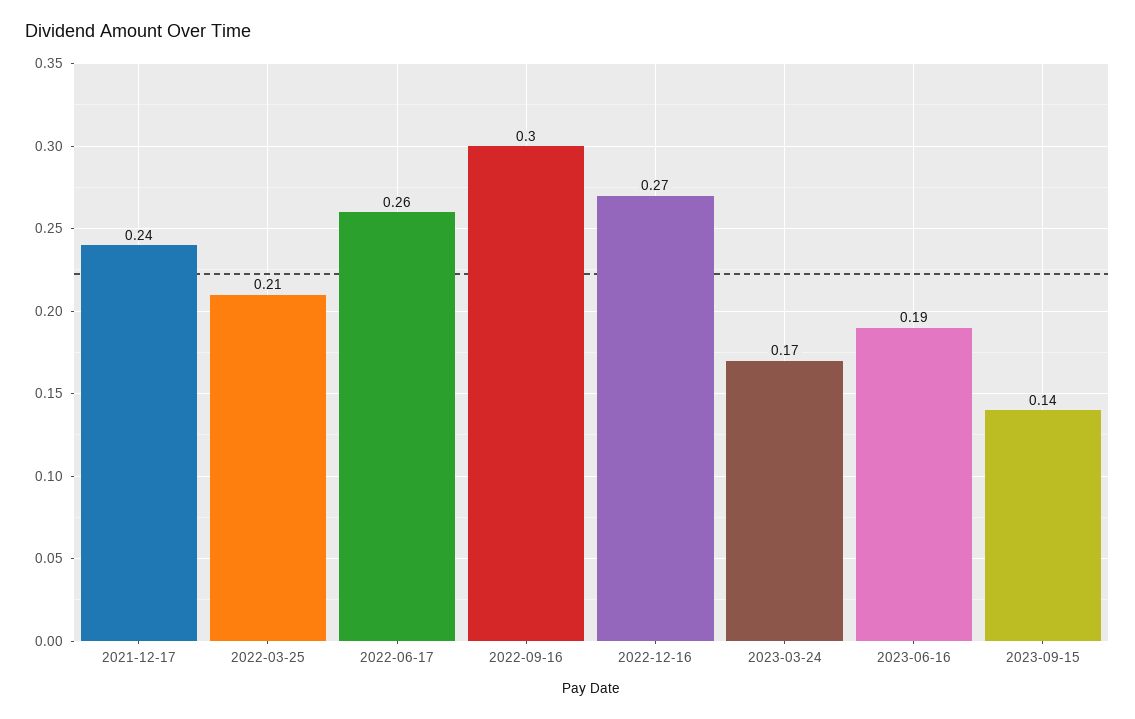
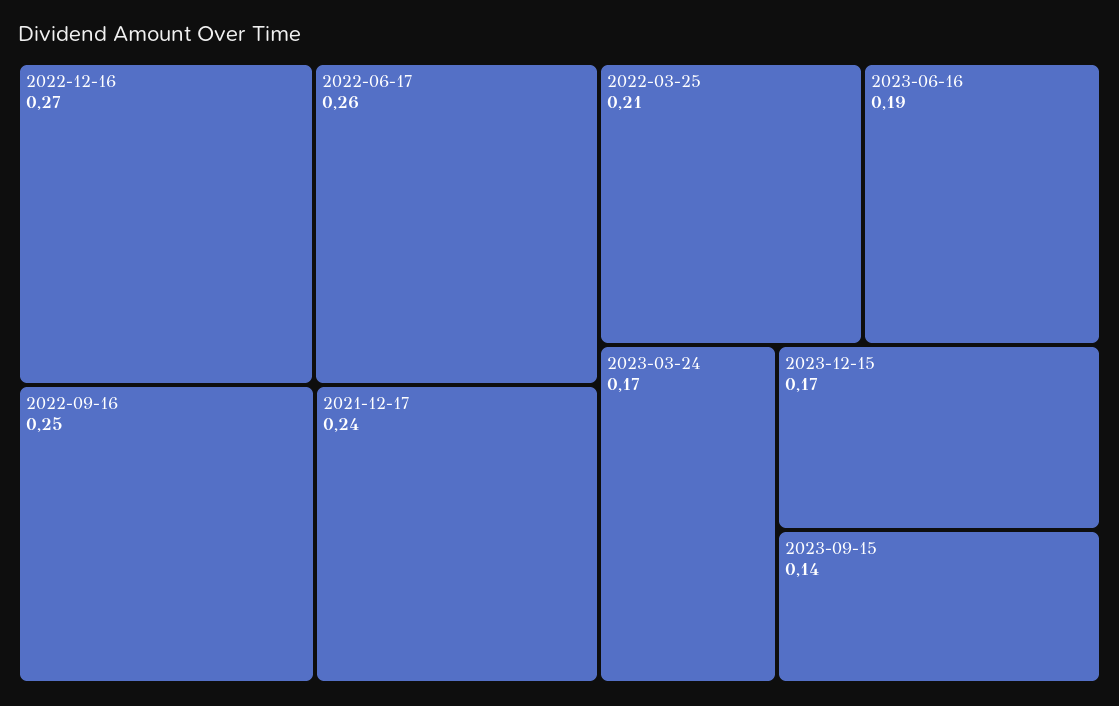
2022-09-16: 0.3 -> 0.25
2023-12-15: none -> 0.17

